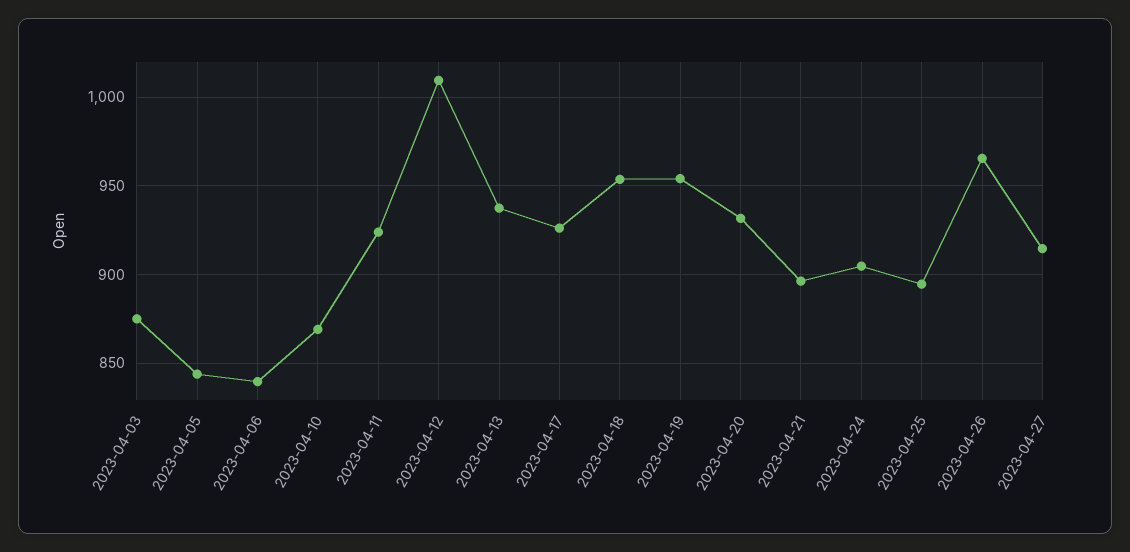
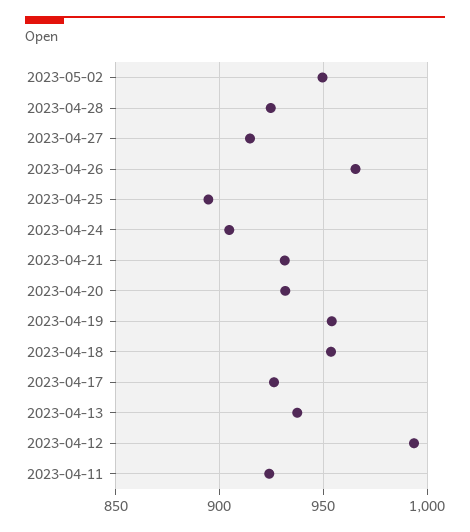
2023-04-03: 875 -> none
2023-04-05: 845 -> none
2023-04-06: 840 -> none
2023-04-10: 870 -> none
2023-04-12: 1010 -> 995
2023-04-21: 895 -> 930
2023-05-02: none -> 950
2023-04-28: none -> 925

